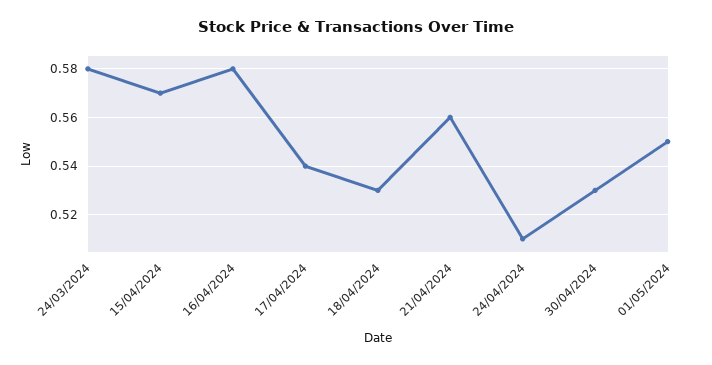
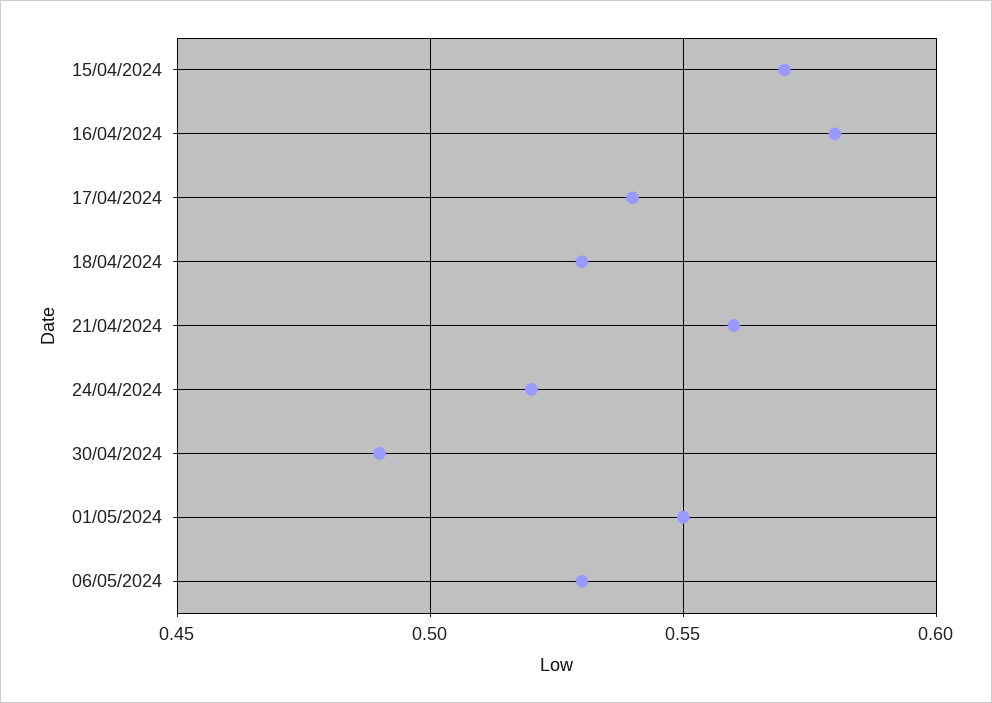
24/03/2024: 0.58 -> none
24/04/2024: 0.51 -> 0.52
30/04/2024: 0.53 -> 0.49
06/05/2024: none -> 0.53

